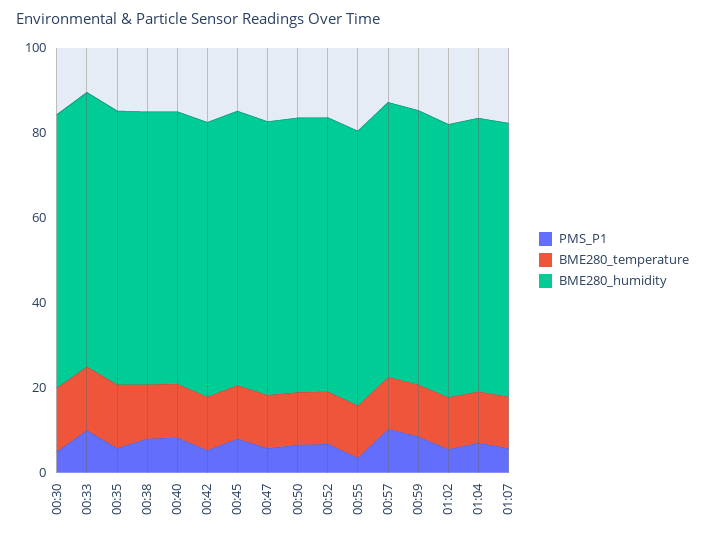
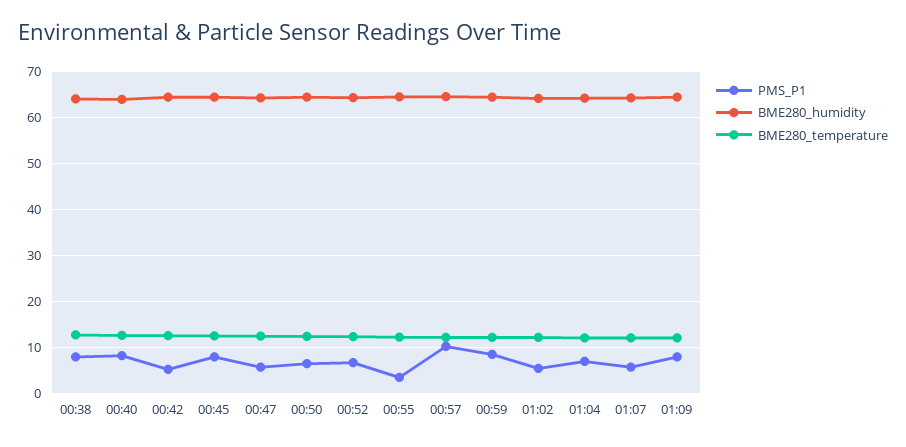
PMS_P1, 00:30: 5 -> none
BME280_temperature, 00:30: 15 -> none
BME280_humidity, 00:30: 65 -> none
PMS_P1, 00:33: 10 -> none
BME280_temperature, 00:33: 15 -> none
BME280_humidity, 00:33: 65 -> none
PMS_P1, 00:35: 5 -> none
BME280_temperature, 00:35: 15 -> none
BME280_humidity, 00:35: 65 -> none
PMS_P1, 01:09: none -> 8
BME280_humidity, 01:09: none -> 64
BME280_temperature, 01:09: none -> 12

